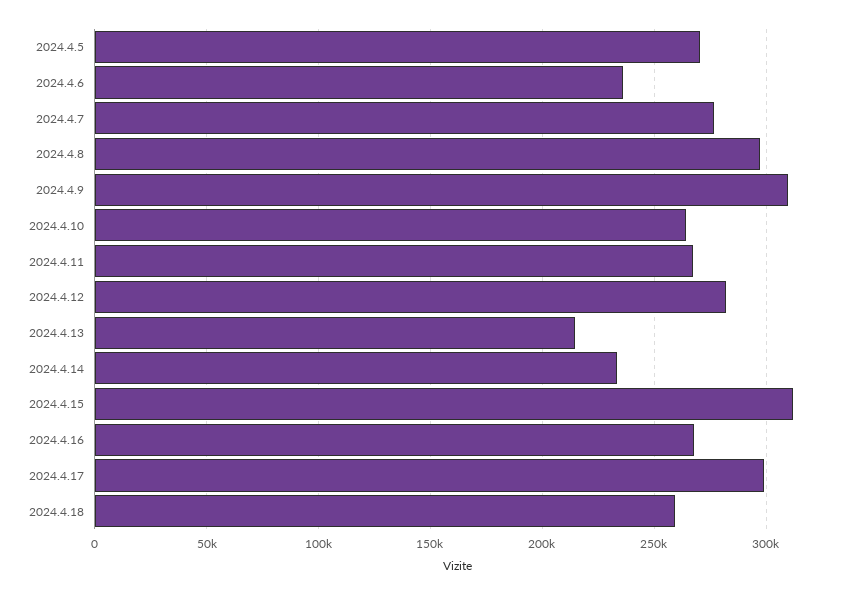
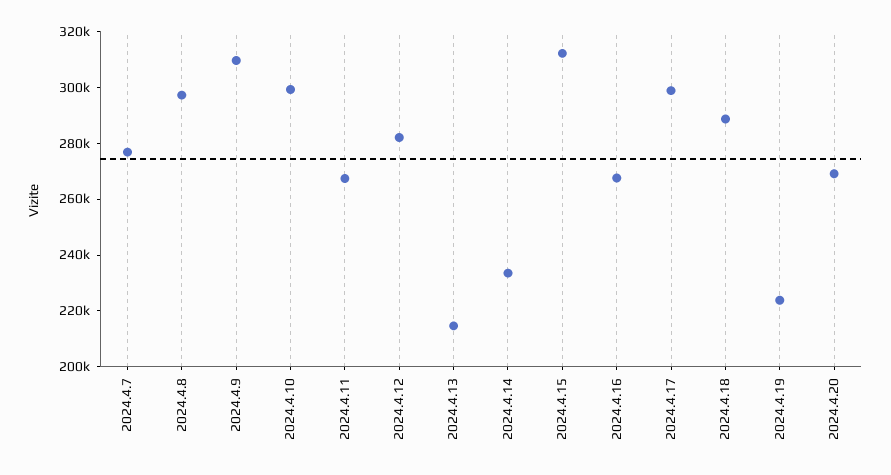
2024.4.5: 270000 -> none
2024.4.6: 235000 -> none
2024.4.10: 265000 -> 300000
2024.4.18: 260000 -> 290000
2024.4.19: none -> 225000
2024.4.20: none -> 270000

